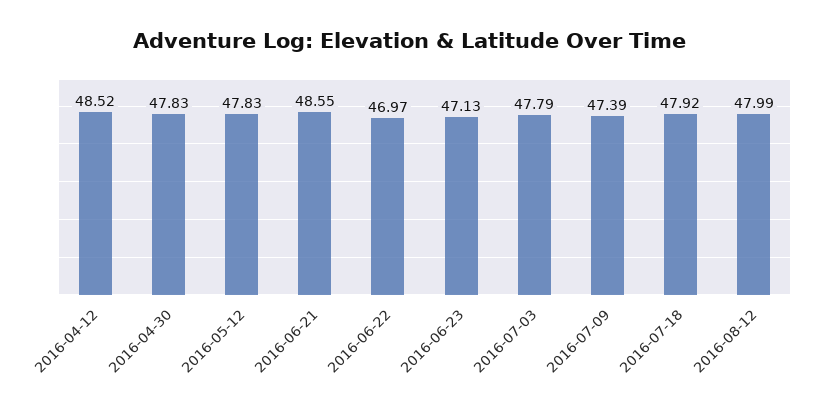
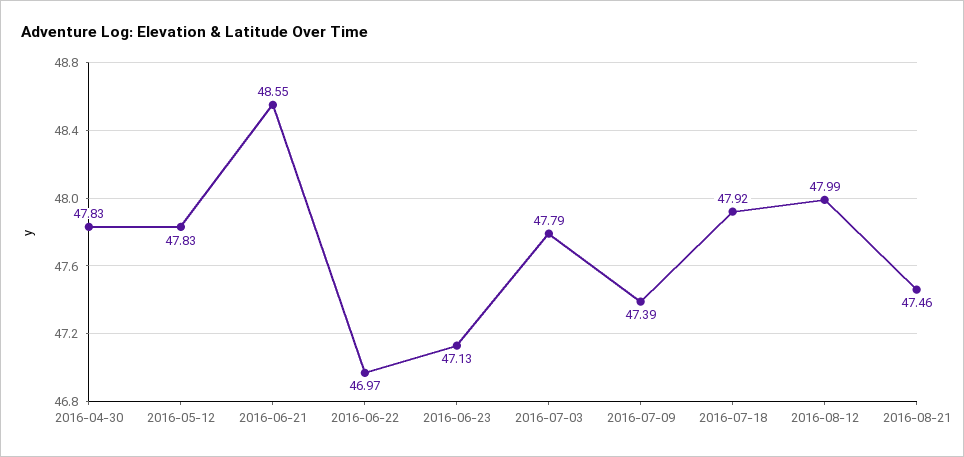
2016-04-12: 48.52 -> none
2016-08-21: none -> 47.46

